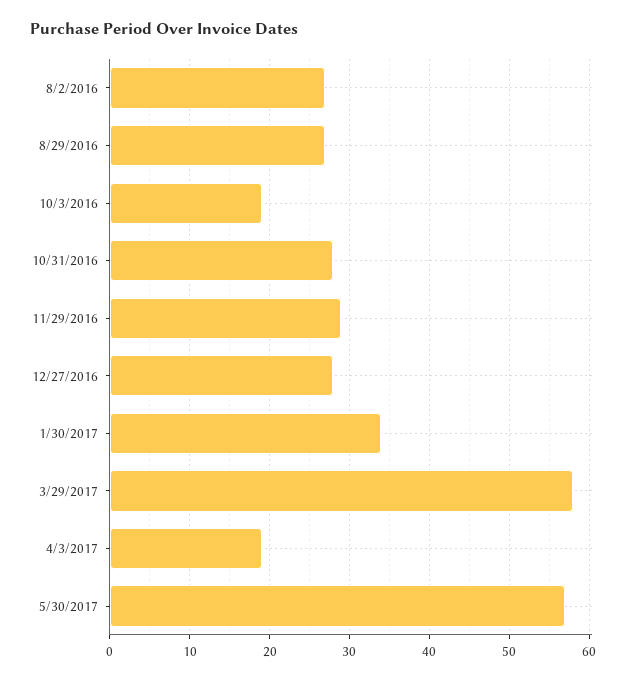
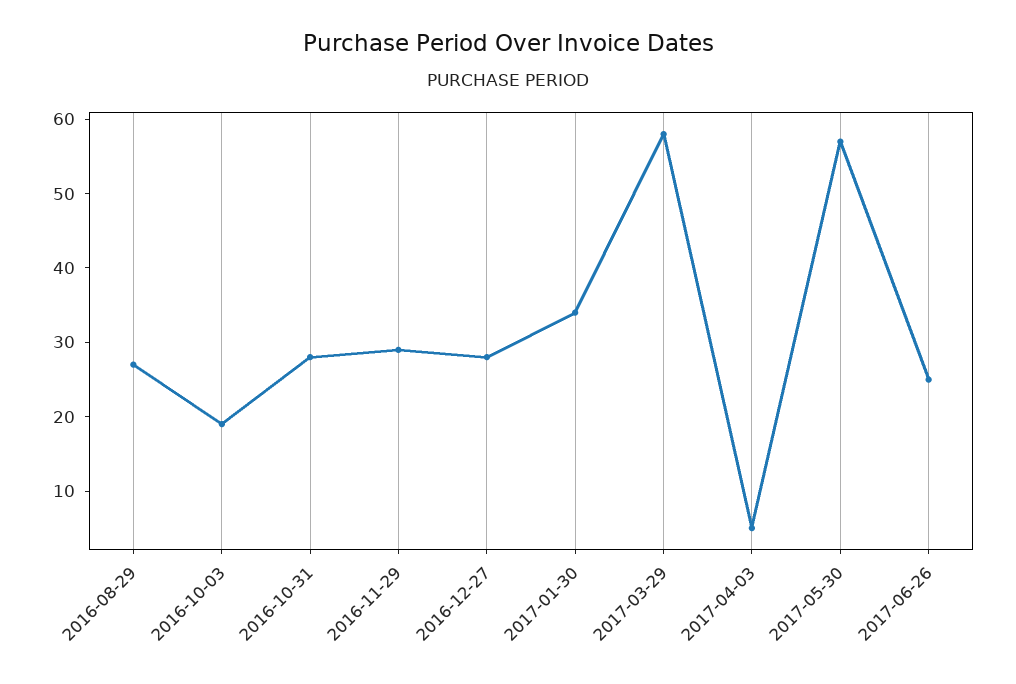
8/2/2016: 27 -> none
4/3/2017: 19 -> 5
2017-06-26: none -> 25

